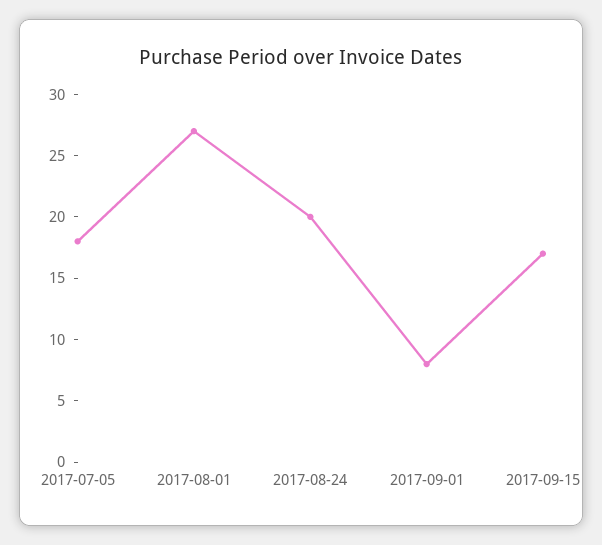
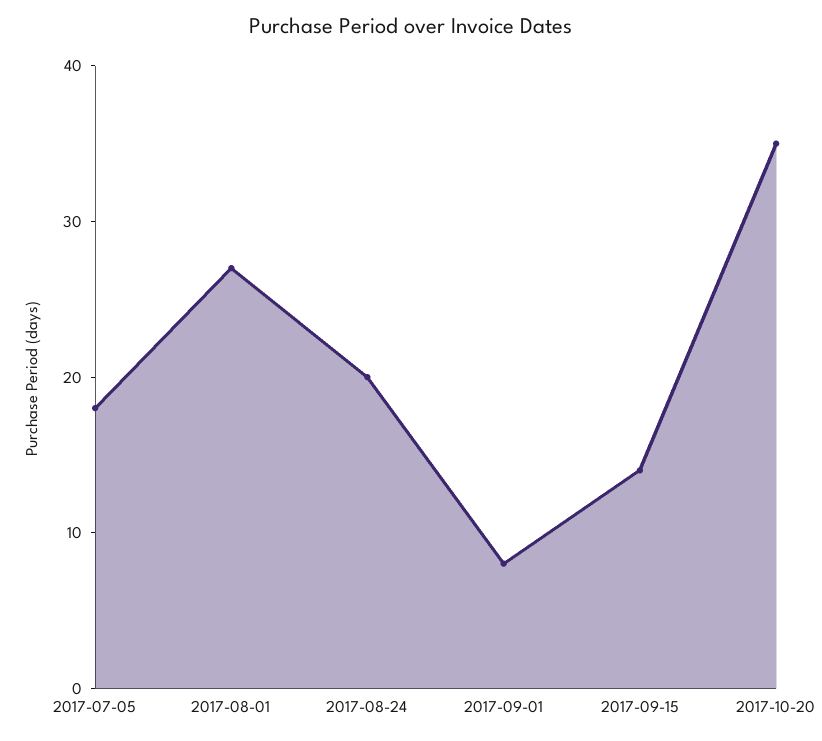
2017-09-15: 17 -> 14
2017-10-20: none -> 35

